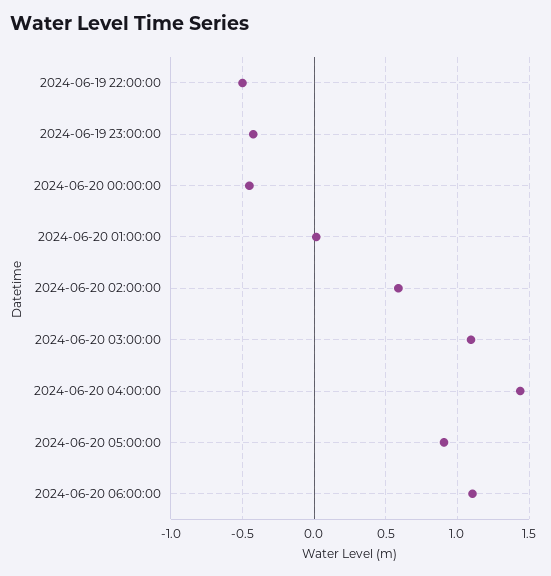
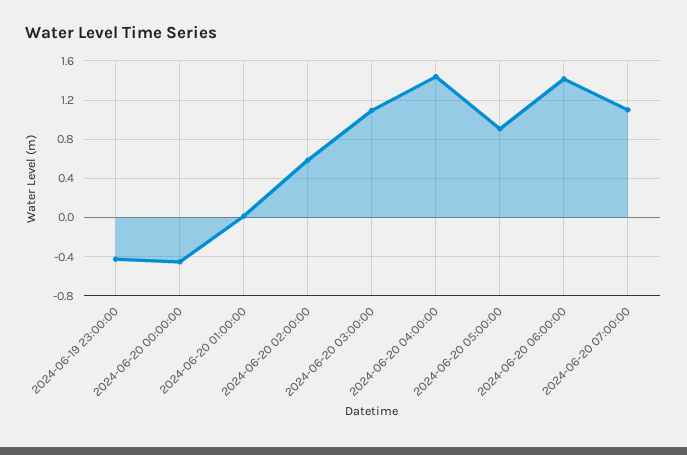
2024-06-19 22:00:00: -0.5 -> none
2024-06-20 06:00:00: 1.1 -> 1.4
2024-06-20 07:00:00: none -> 1.1

